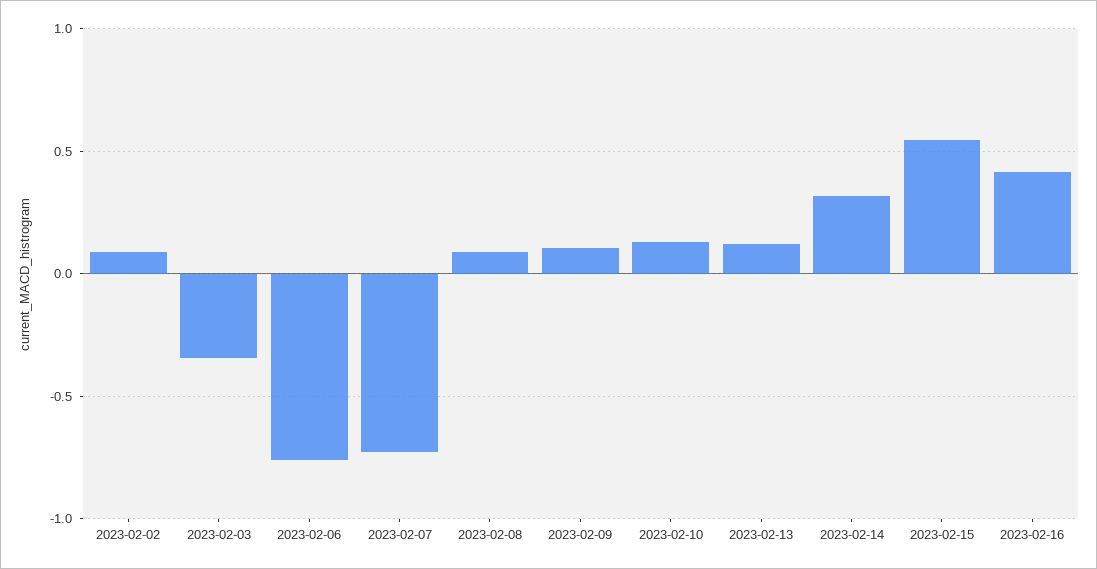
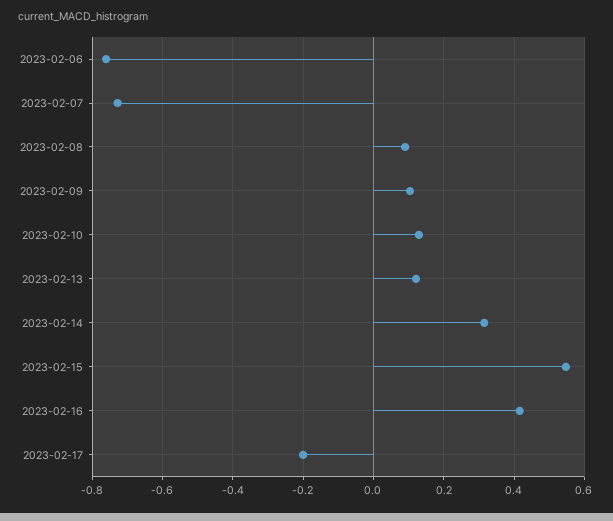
2023-02-02: 0.1 -> none
2023-02-03: -0.35 -> none
2023-02-17: none -> -0.2

